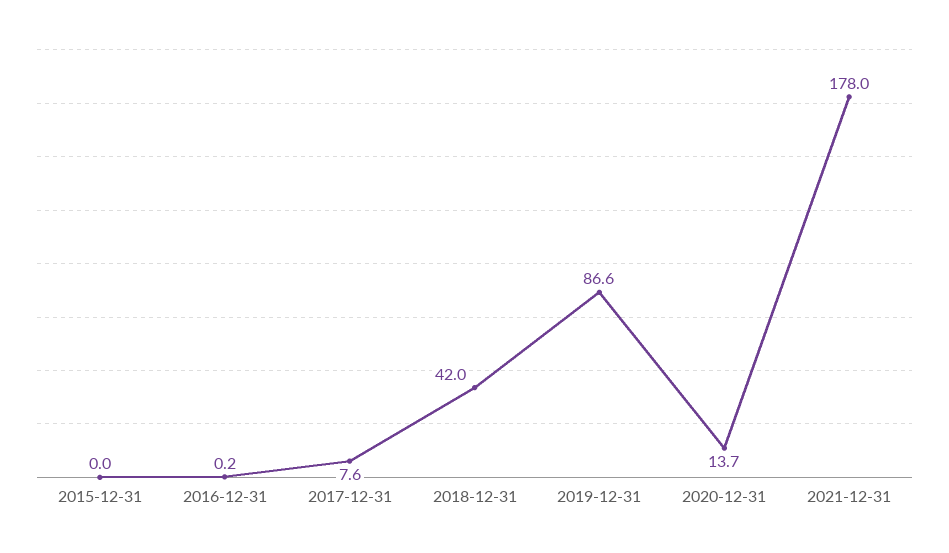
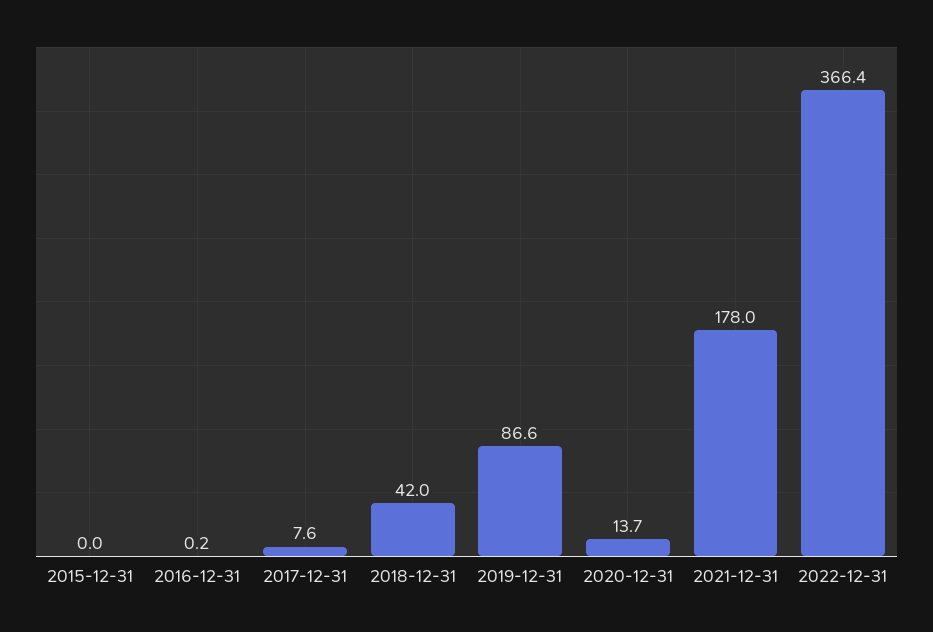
2022-12-31: none -> 366.4

